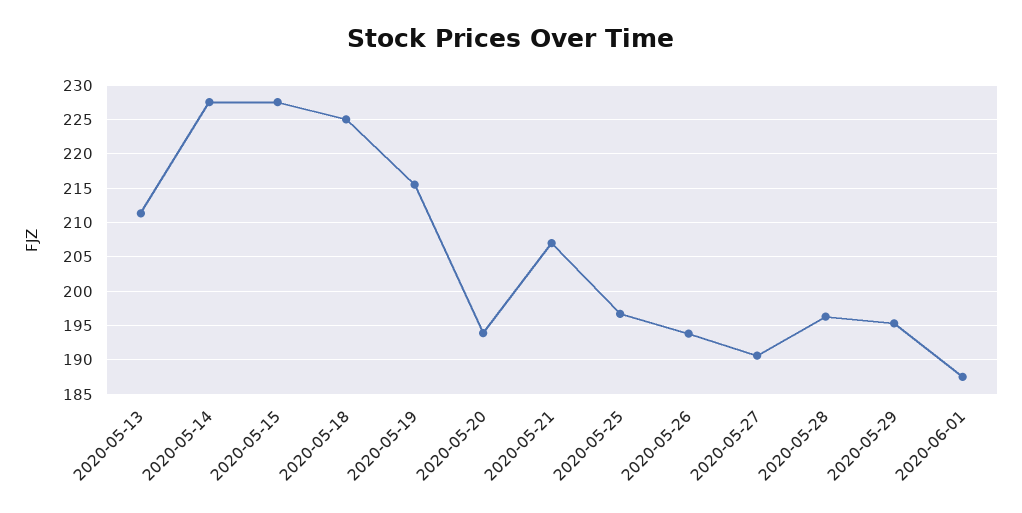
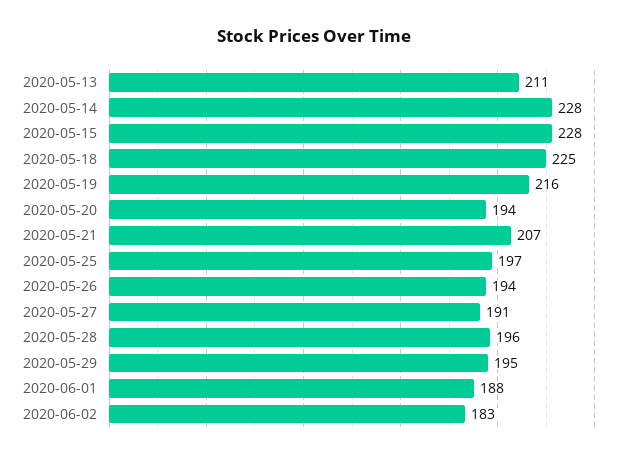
2020-06-02: none -> 183

